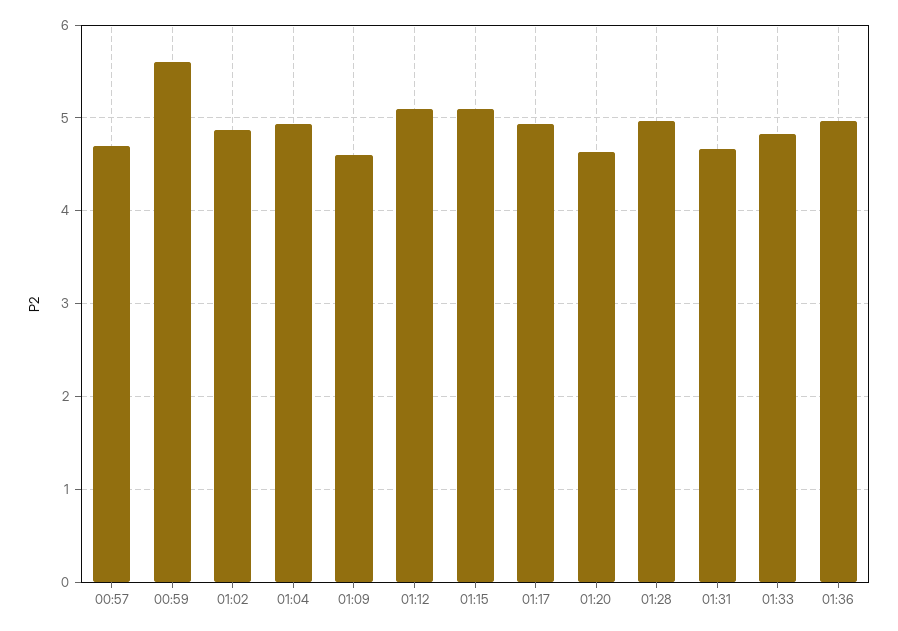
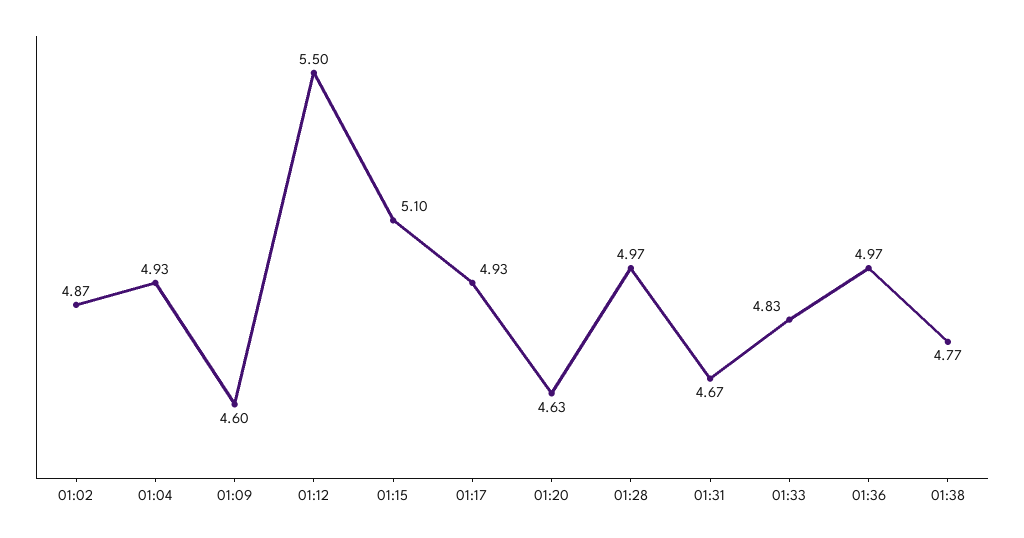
00:57: 4.7 -> none
00:59: 5.6 -> none
01:12: 5.1 -> 5.5
01:38: none -> 4.77

